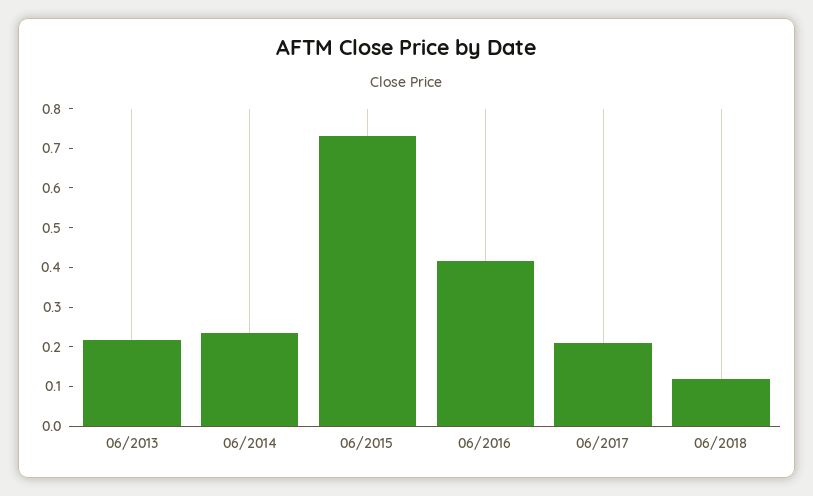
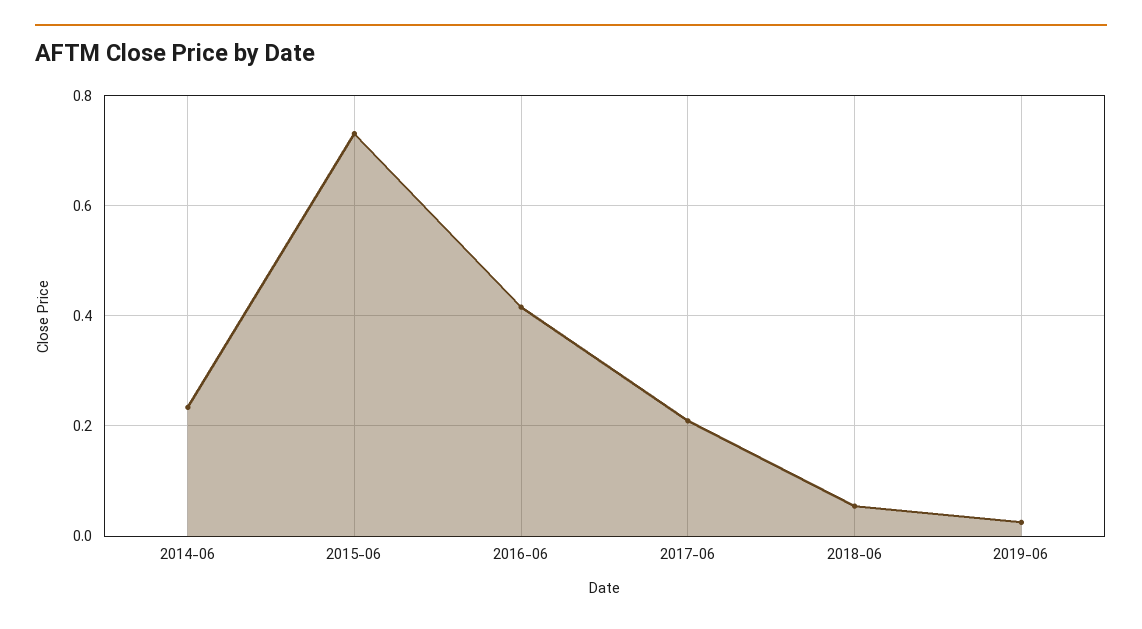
06/2013: 0.225 -> none
06/2018: 0.125 -> 0.06
2019-06: none -> 0.02

